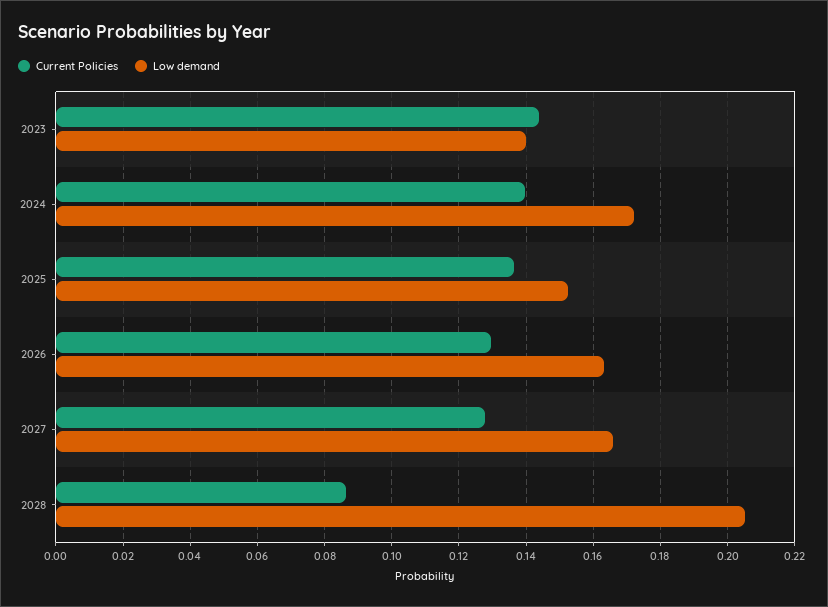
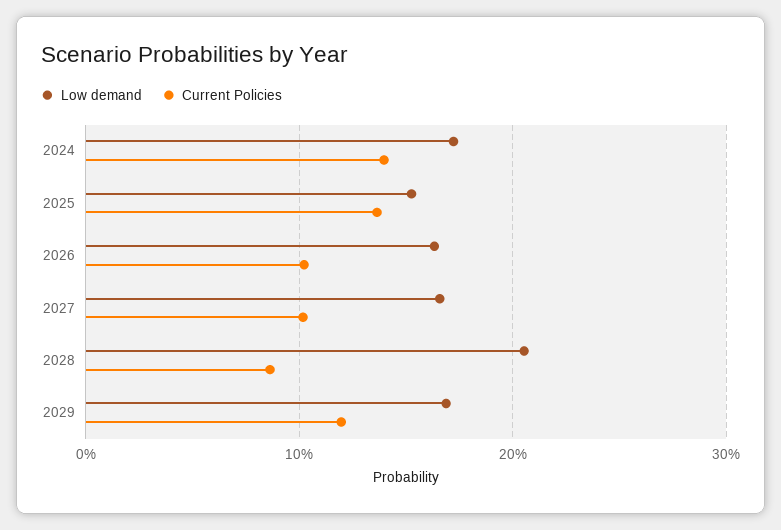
Current Policies, 2023: 0.144 -> none
Low demand, 2023: 0.14 -> none
Current Policies, 2026: 0.13 -> 0.1
Current Policies, 2027: 0.128 -> 0.1
Low demand, 2029: none -> 0.17
Current Policies, 2029: none -> 0.12

